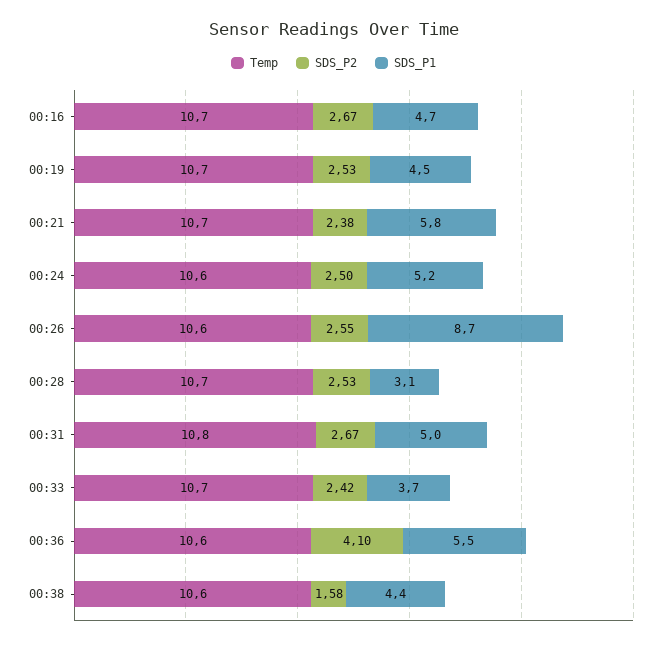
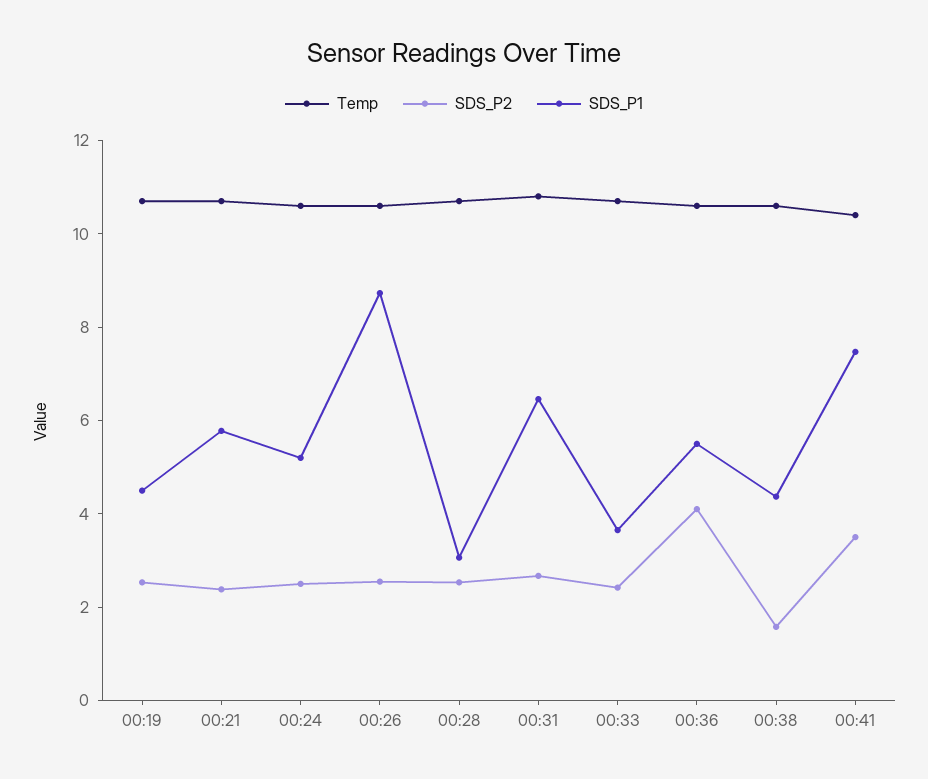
Temp, 00:16: 10.7 -> none
SDS_P2, 00:16: 2.67 -> none
SDS_P1, 00:16: 4.7 -> none
SDS_P1, 00:31: 5 -> 6.5
Temp, 00:41: none -> 10.5
SDS_P2, 00:41: none -> 3.5
SDS_P1, 00:41: none -> 7.5

